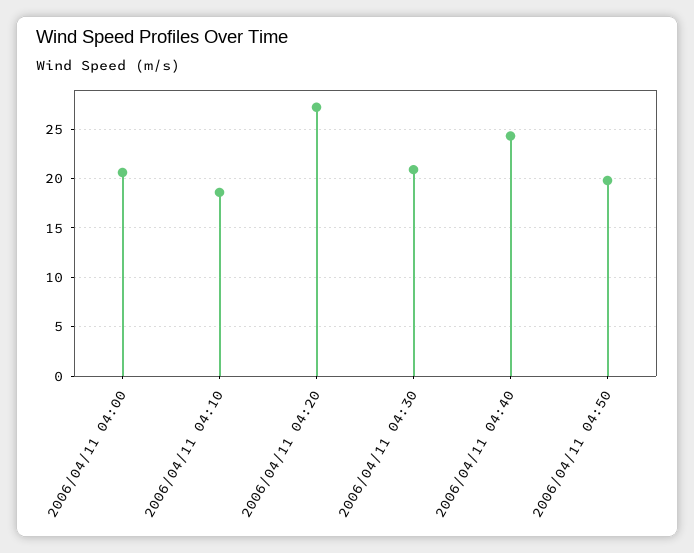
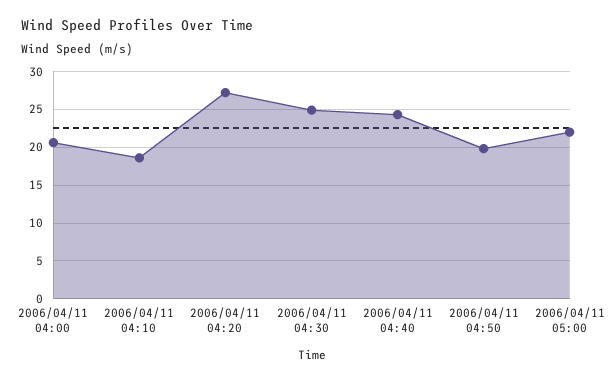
2006/04/11 04:30: 21 -> 25
2006/04/11 05:00: none -> 22

